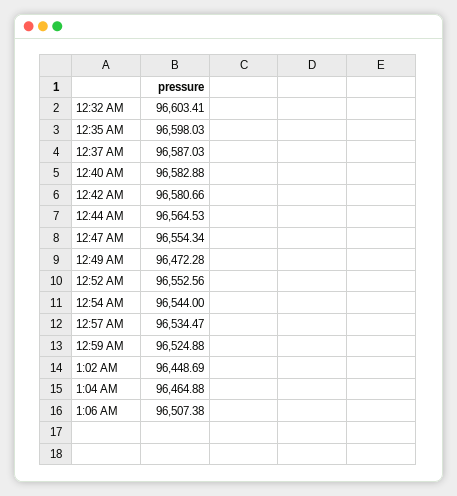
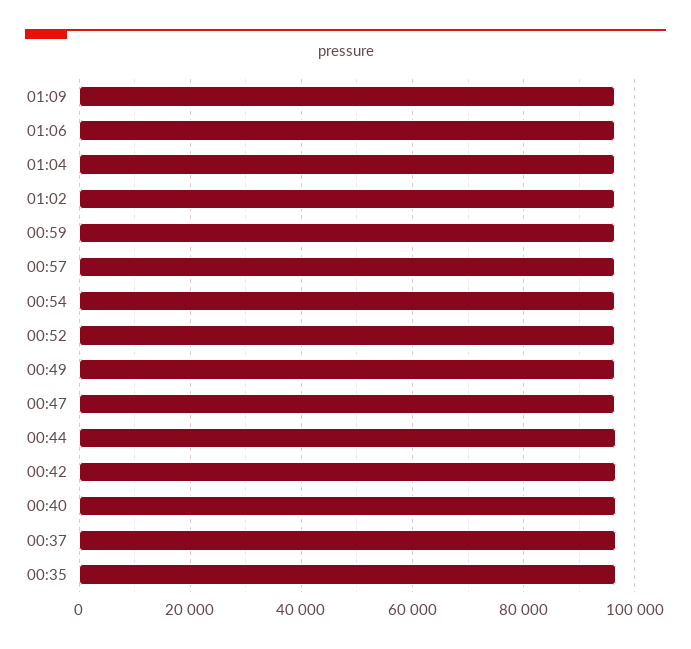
12:32 AM: 96603.41 -> none
01:09: none -> 96000

